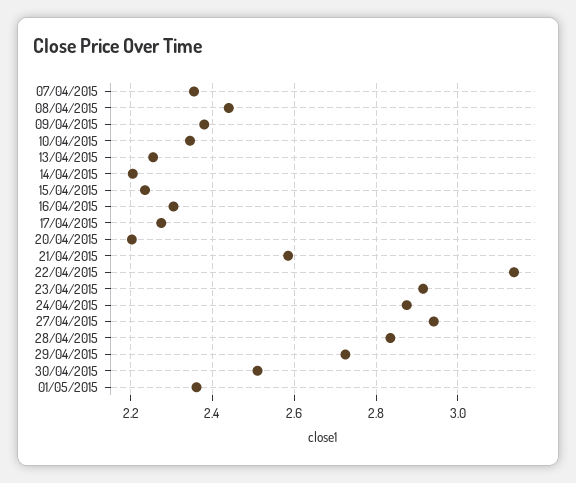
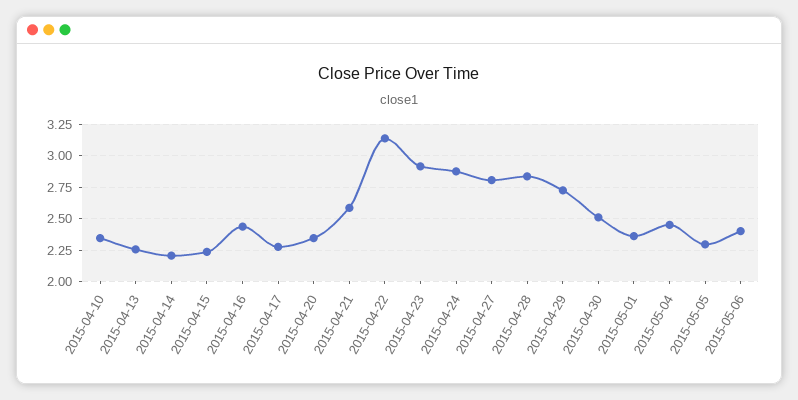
07/04/2015: 2.36 -> none
08/04/2015: 2.44 -> none
09/04/2015: 2.38 -> none
16/04/2015: 2.3 -> 2.45
20/04/2015: 2.2 -> 2.35
27/04/2015: 2.94 -> 2.8
2015-05-04: none -> 2.45
2015-05-05: none -> 2.3
2015-05-06: none -> 2.4

